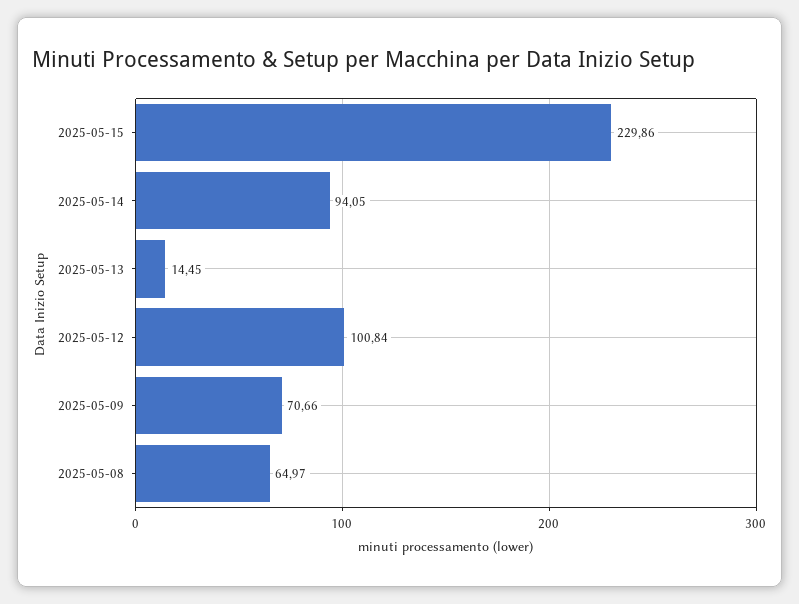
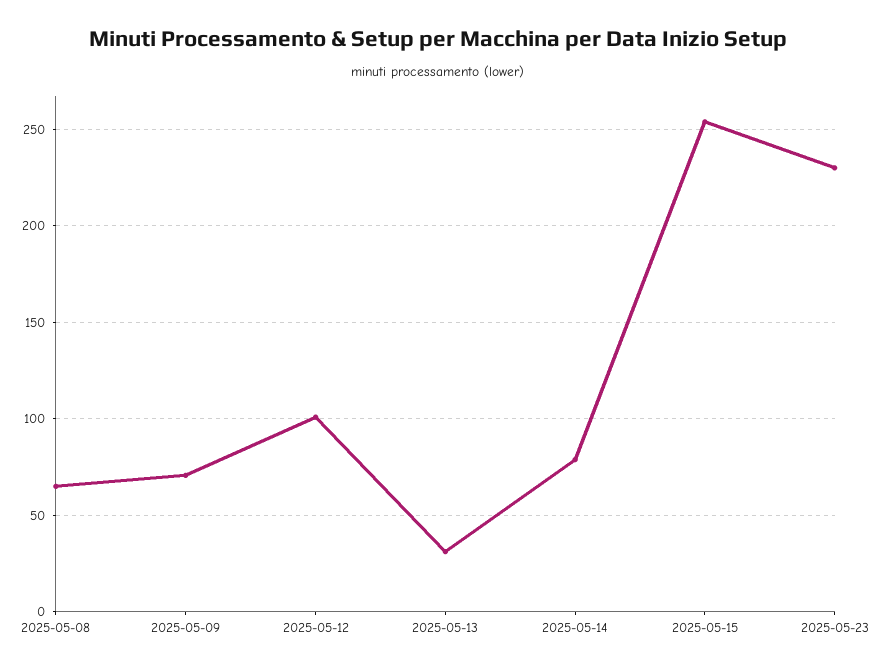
2025-05-15: 229.86 -> 255
2025-05-14: 94.05 -> 80
2025-05-13: 14.45 -> 30
2025-05-23: none -> 230

